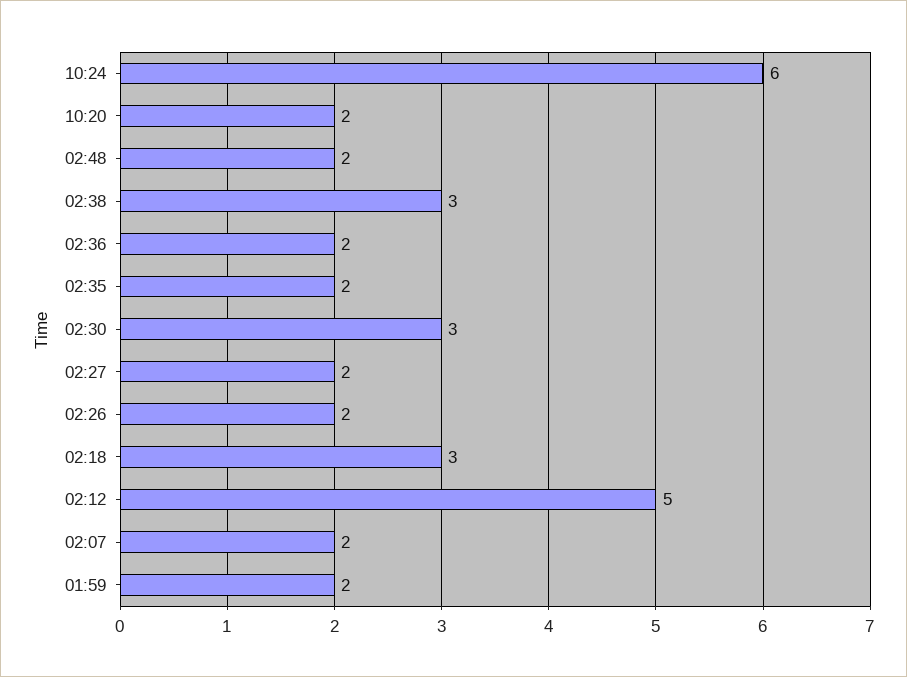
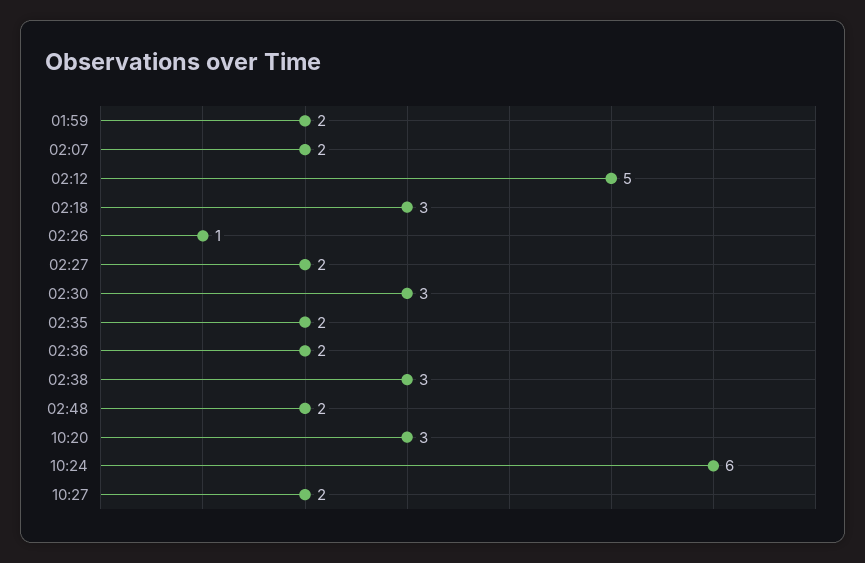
10:20: 2 -> 3
02:26: 2 -> 1
10:27: none -> 2

